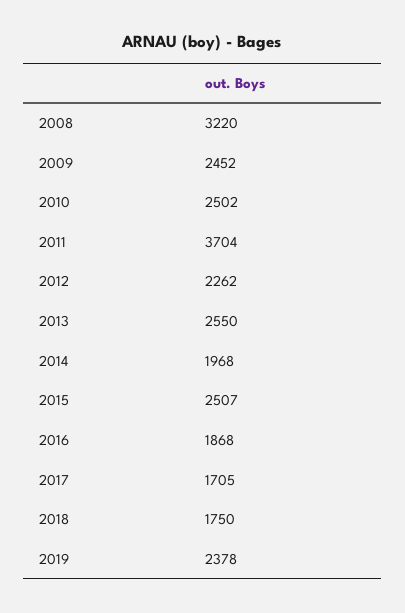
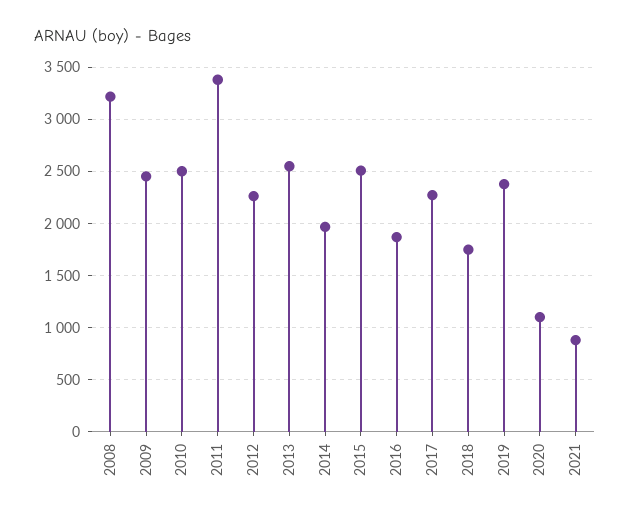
2011: 3704 -> 3400
2017: 1705 -> 2300
2020: none -> 1100
2021: none -> 900

